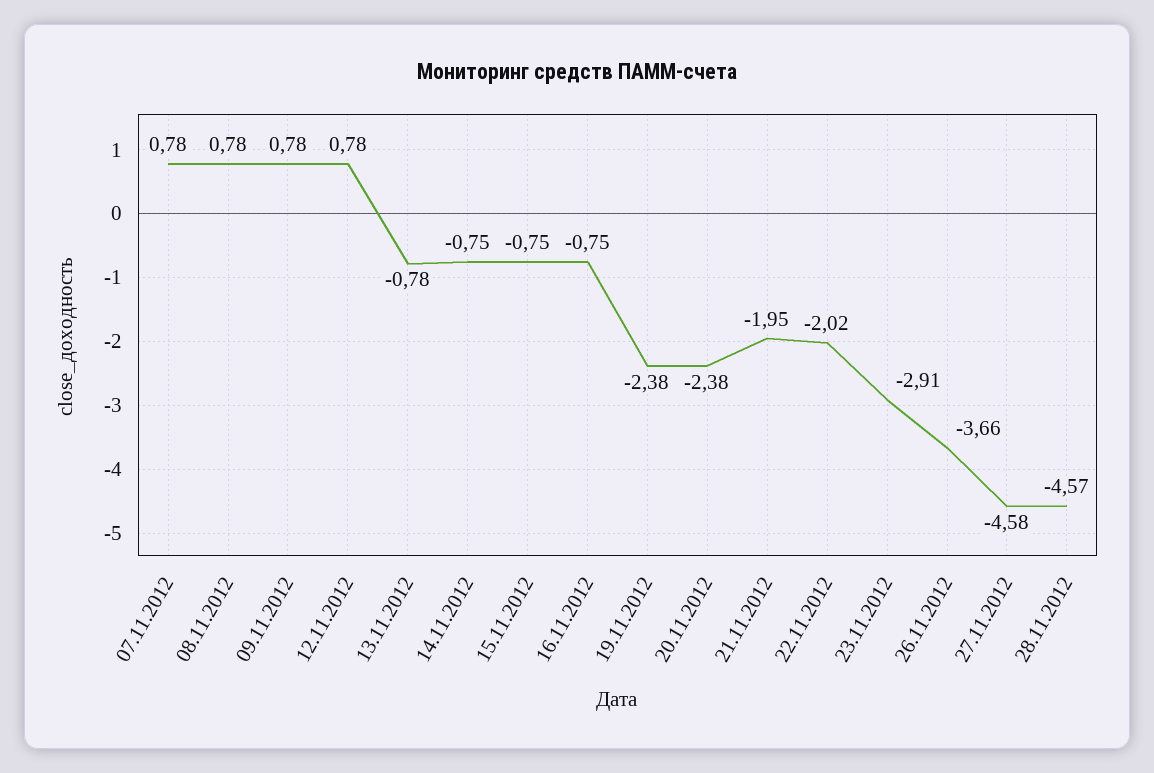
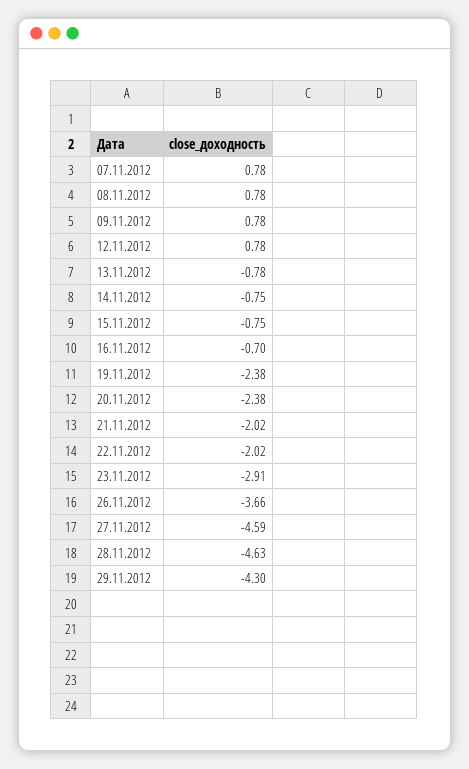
16.11.2012: -0.75 -> -0.7
21.11.2012: -1.95 -> -2.02
27.11.2012: -4.58 -> -4.59
28.11.2012: -4.57 -> -4.63
29.11.2012: none -> -4.3

